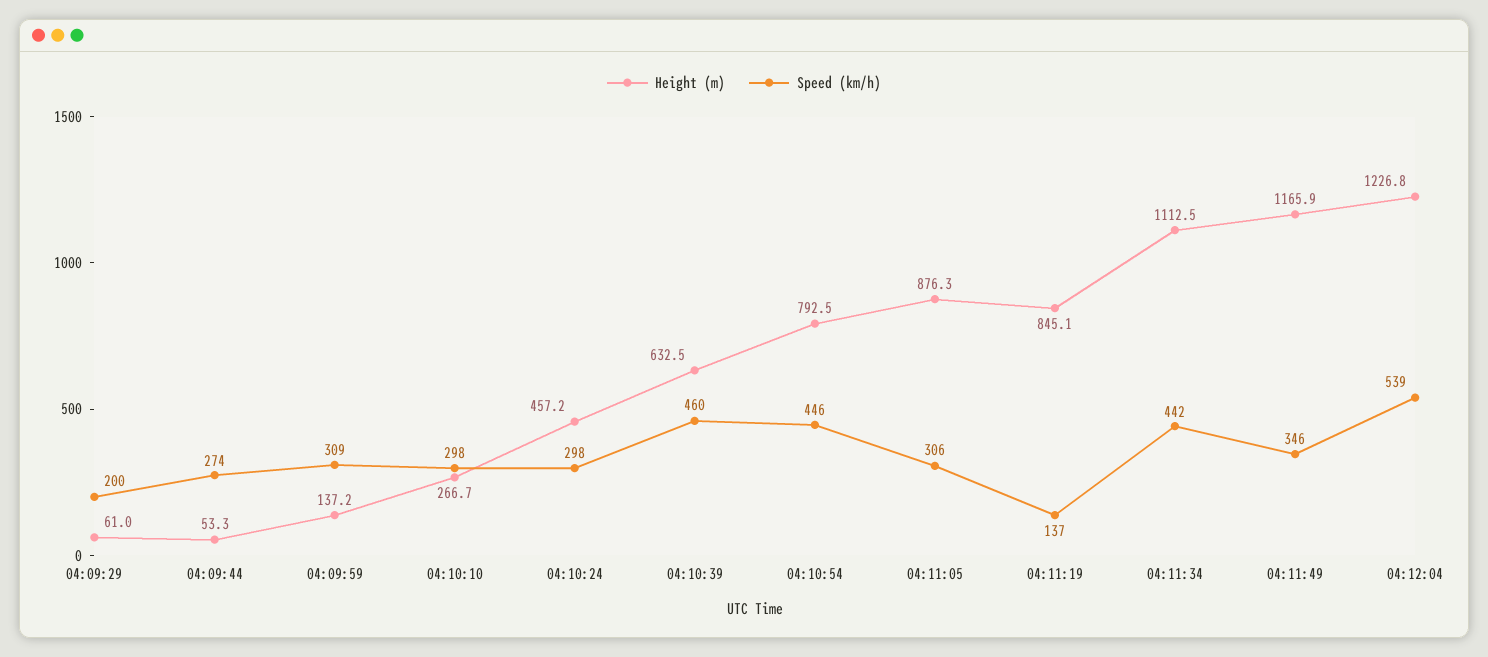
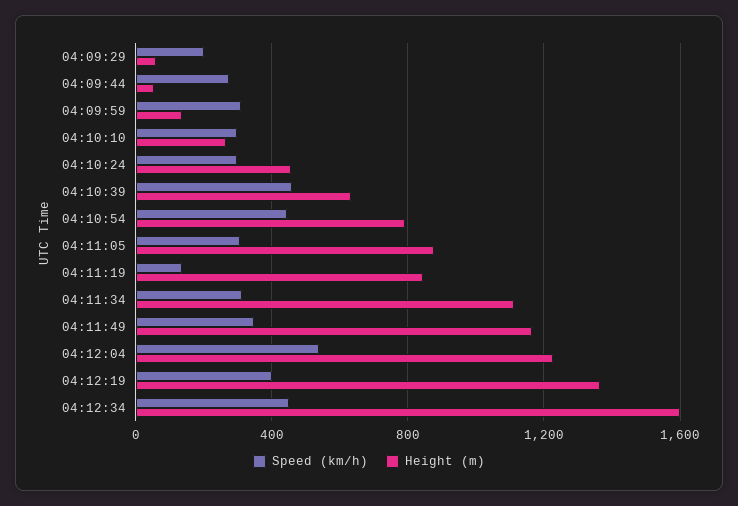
Speed (km/h), 04:11:34: 442 -> 300
Speed (km/h), 04:12:19: none -> 400
Height (m), 04:12:19: none -> 1350
Speed (km/h), 04:12:34: none -> 450
Height (m), 04:12:34: none -> 1600

